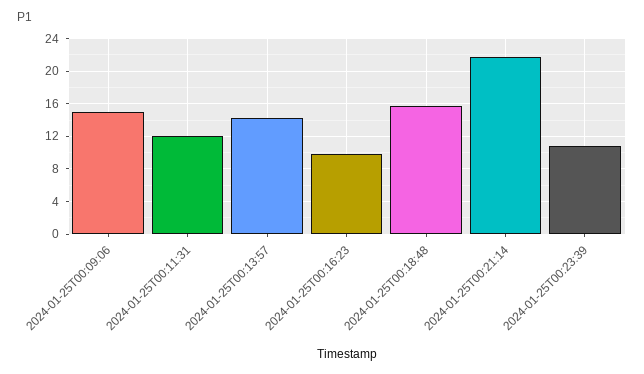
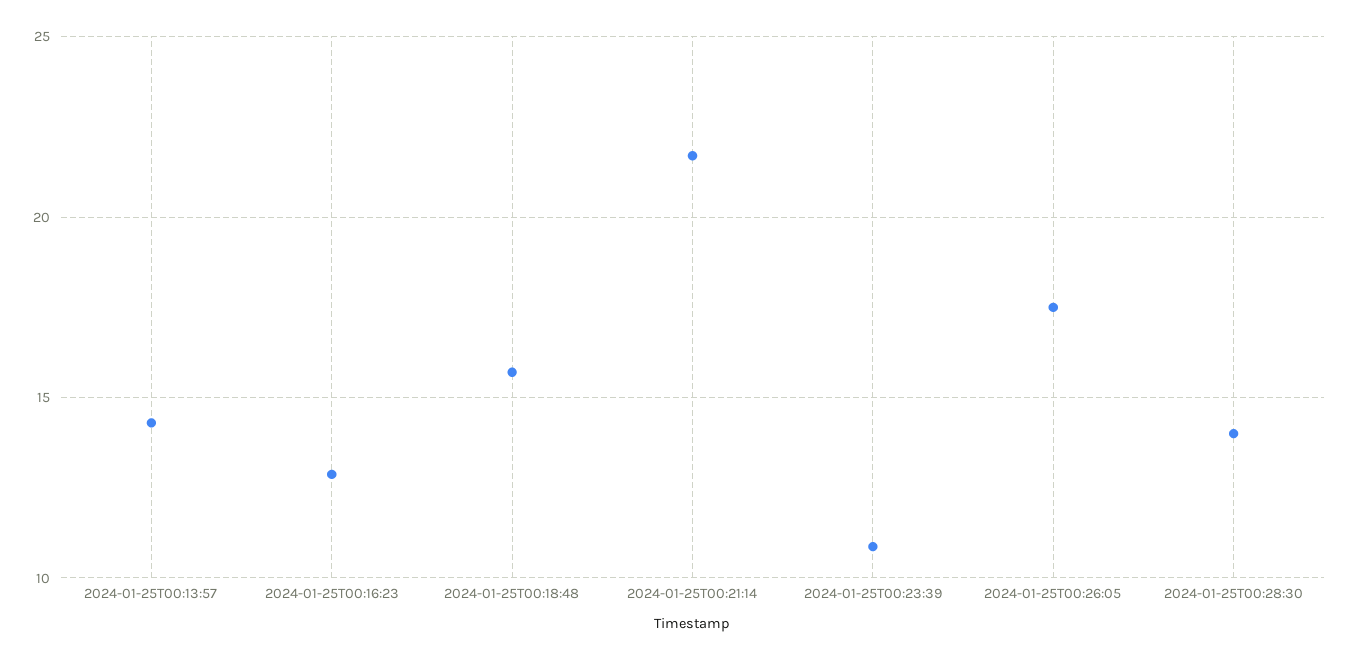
2024-01-25T00:09:06: 15 -> none
2024-01-25T00:11:31: 12 -> none
2024-01-25T00:16:23: 10 -> 13
2024-01-25T00:26:05: none -> 17.5
2024-01-25T00:28:30: none -> 14

